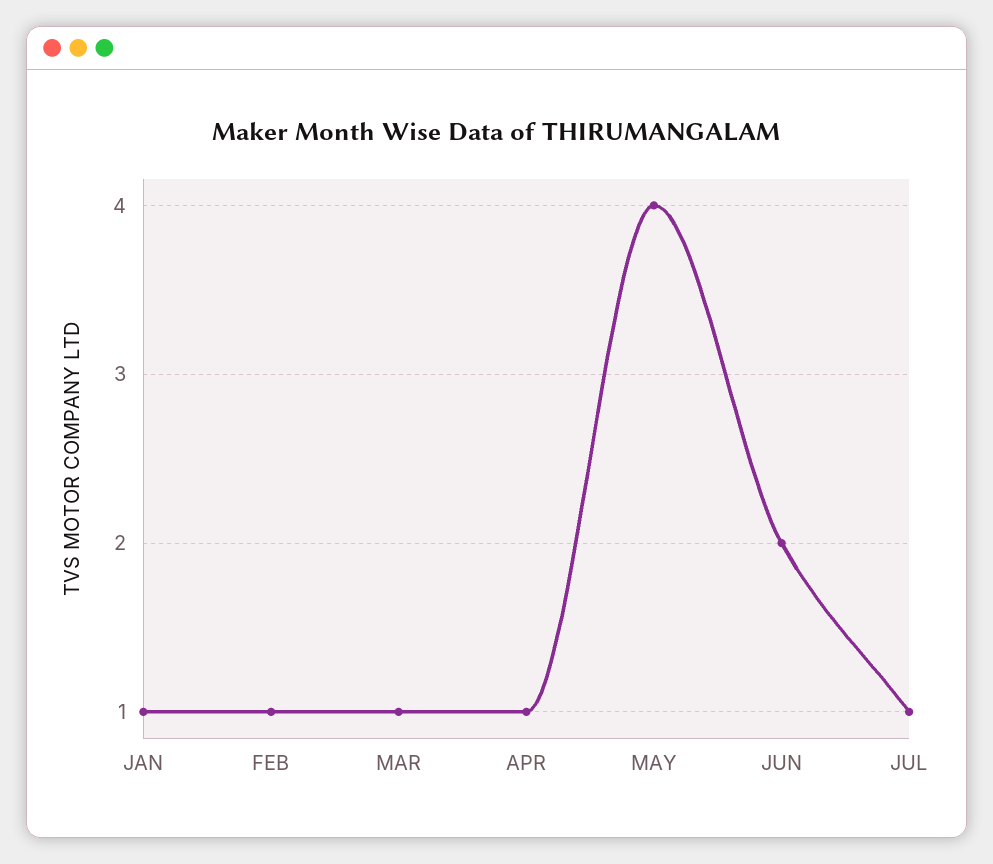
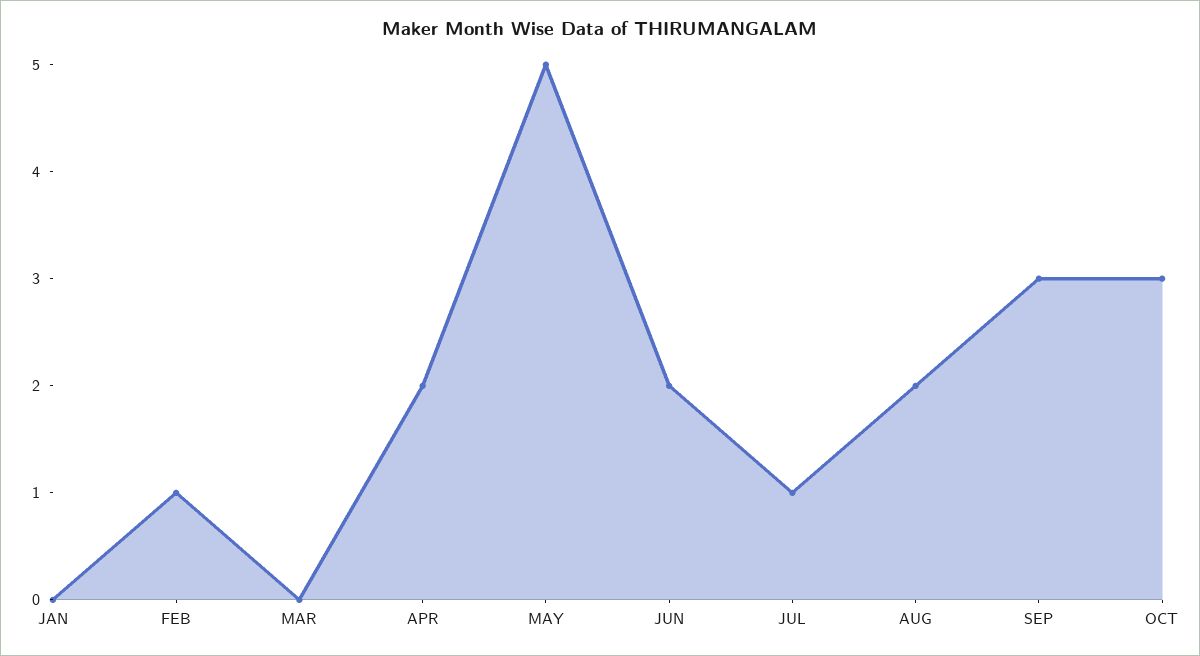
JAN: 1 -> 0
MAR: 1 -> 0
APR: 1 -> 2
MAY: 4 -> 5
AUG: none -> 2
SEP: none -> 3
OCT: none -> 3

